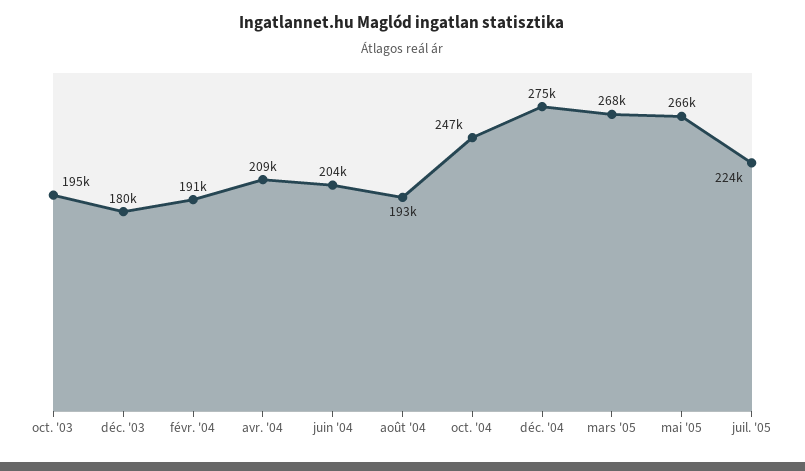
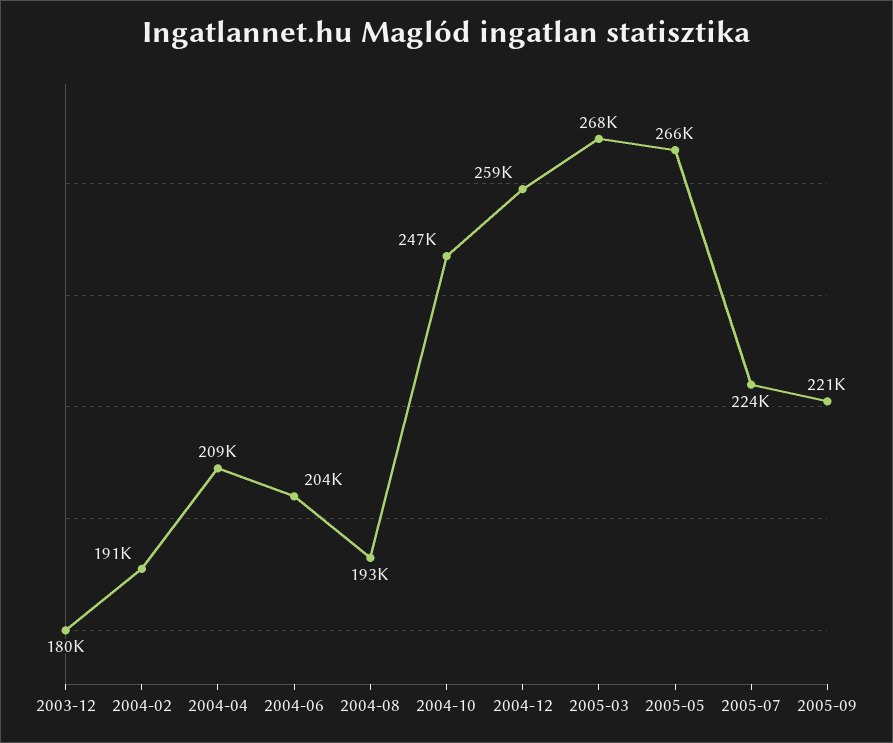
oct. '03: 195000 -> none
déc. '04: 275000 -> 259000
2005-09: none -> 221000

